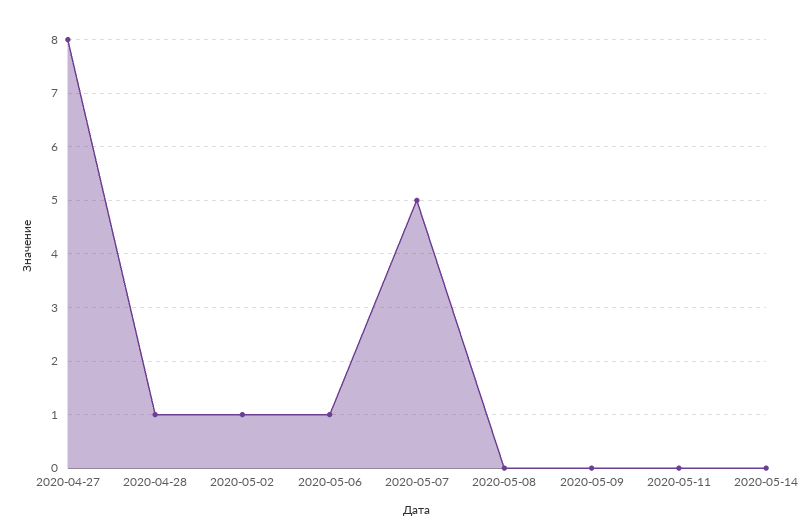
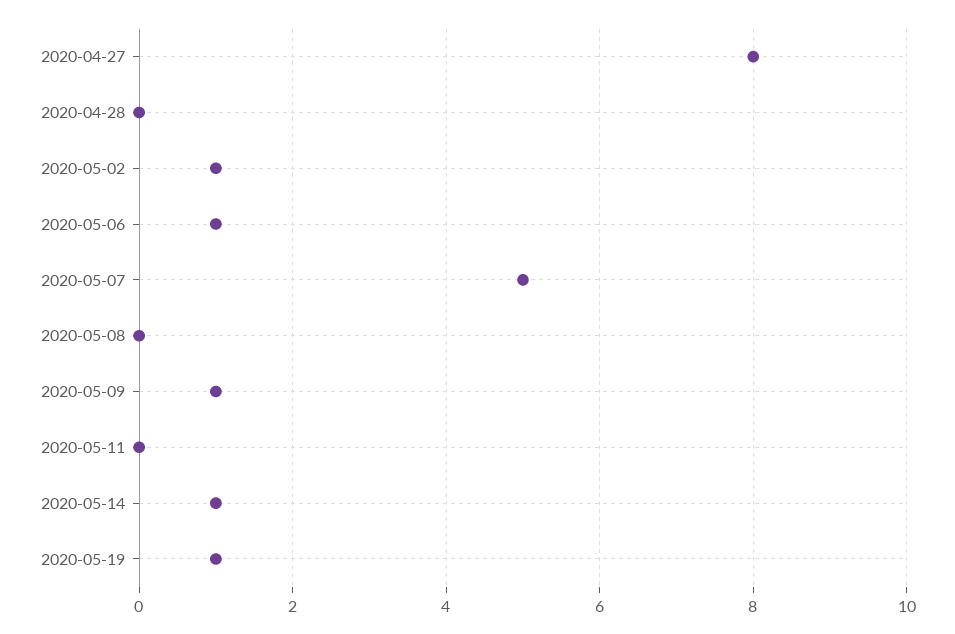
2020-04-28: 1 -> 0
2020-05-09: 0 -> 1
2020-05-14: 0 -> 1
2020-05-19: none -> 1

